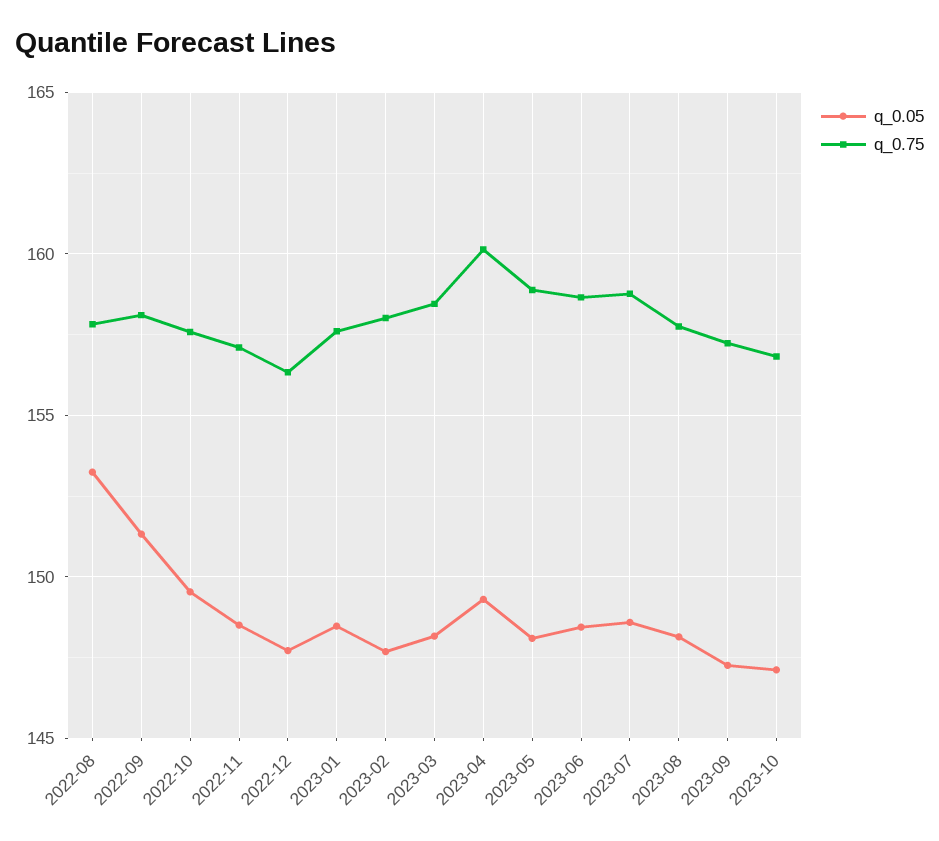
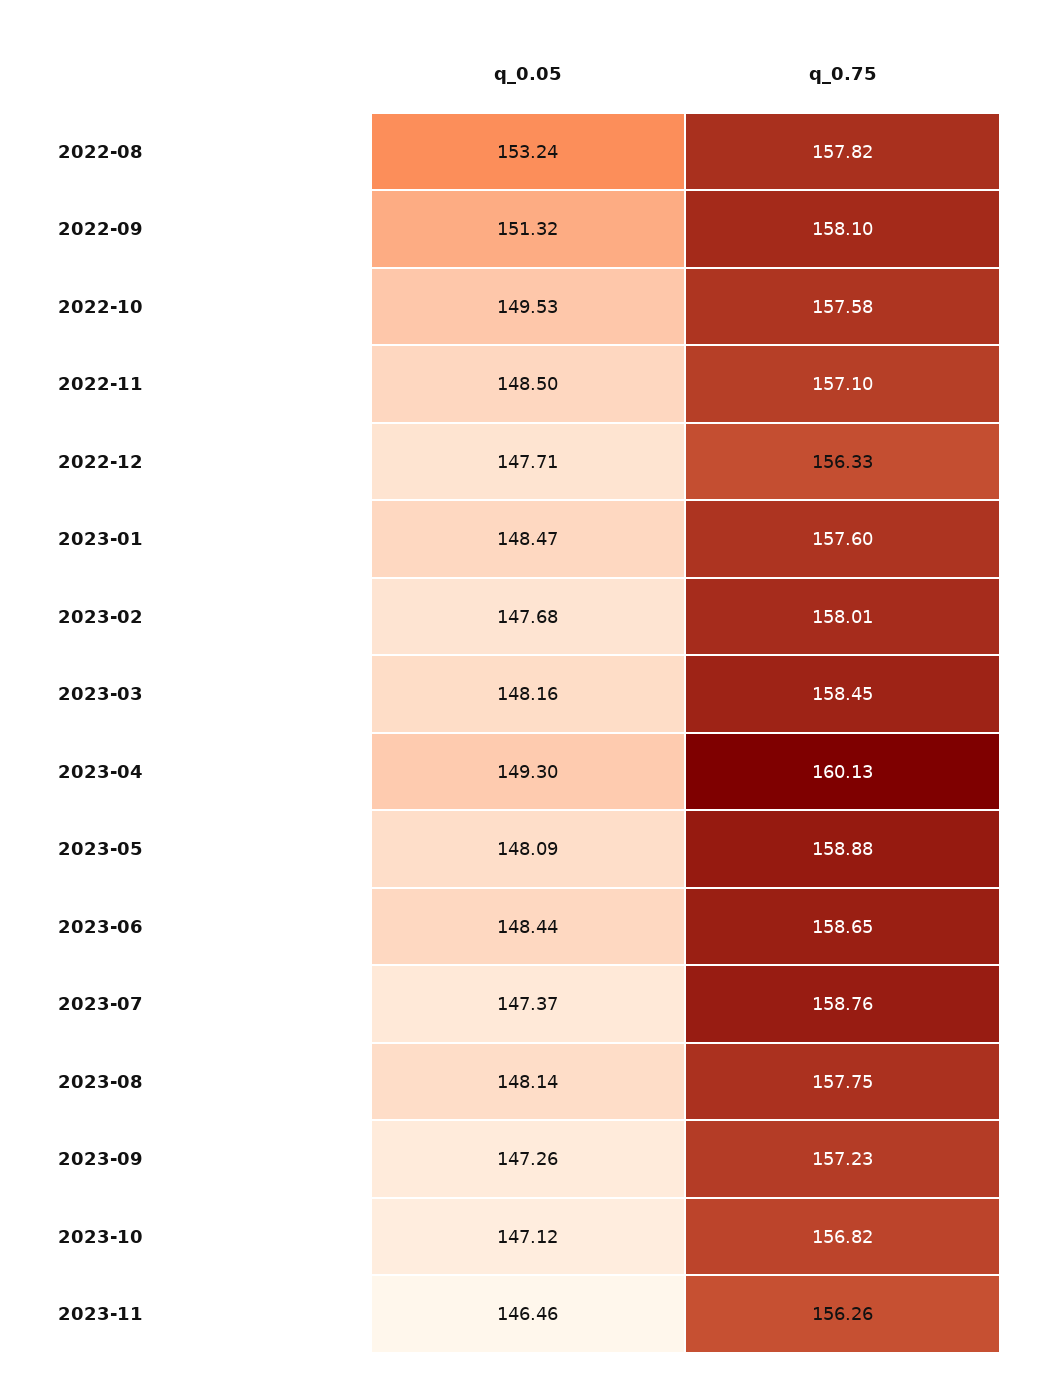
q_0.05, 2023-07: 148.5 -> 147.37
q_0.05, 2023-11: none -> 146.46
q_0.75, 2023-11: none -> 156.26

